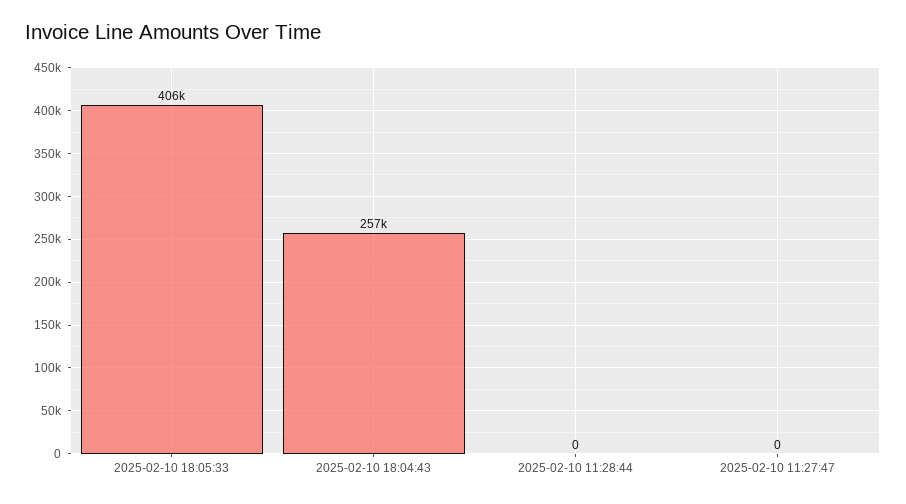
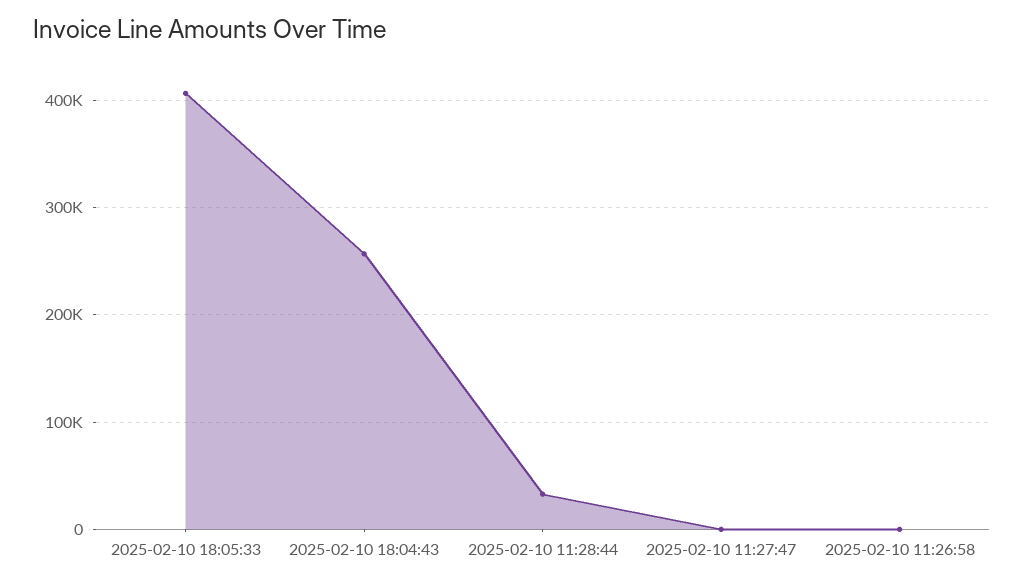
2025-02-10 11:28:44: 0 -> 30000
2025-02-10 11:26:58: none -> 0

